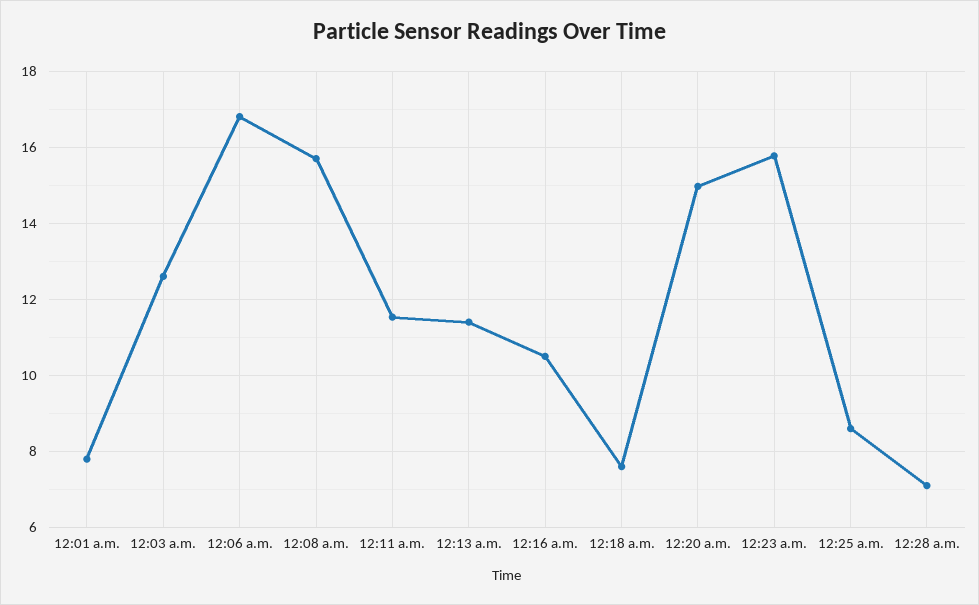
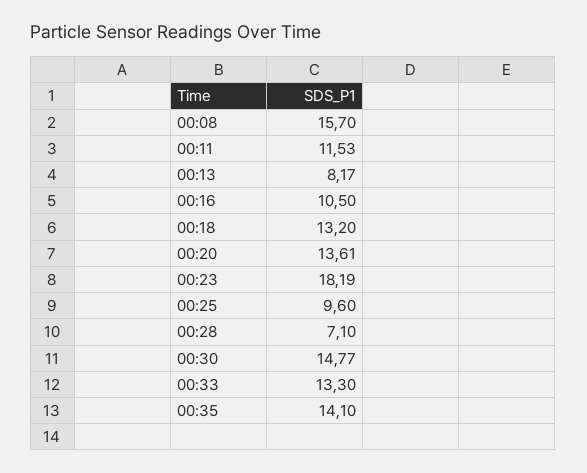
12:01 a.m.: 7.8 -> none
12:03 a.m.: 12.6 -> none
12:06 a.m.: 16.8 -> none
12:13 a.m.: 11.4 -> 8.17
12:18 a.m.: 7.6 -> 13.2
12:20 a.m.: 15 -> 13.61
12:23 a.m.: 15.8 -> 18.19
12:25 a.m.: 8.6 -> 9.6
00:30: none -> 14.77
00:33: none -> 13.3
00:35: none -> 14.1

